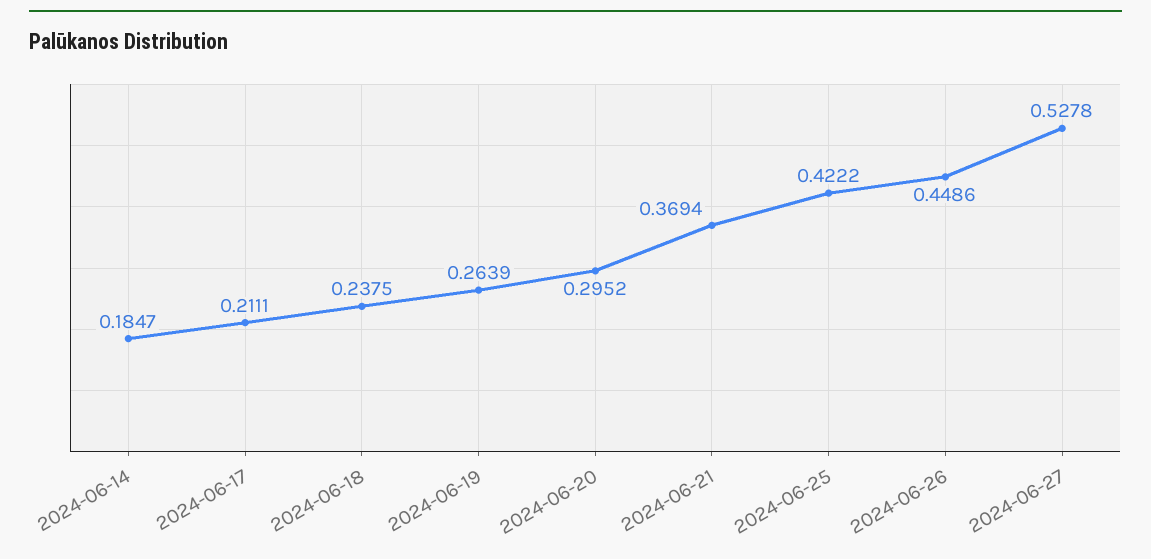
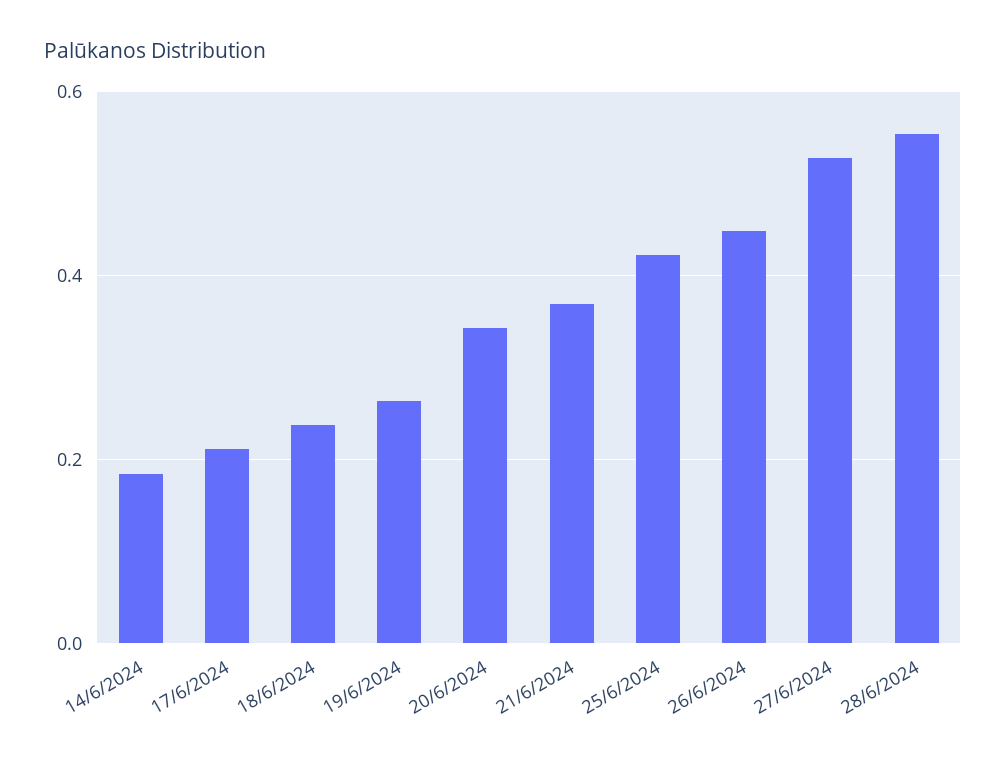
2024-06-20: 0.2952 -> 0.34
28/6/2024: none -> 0.56

